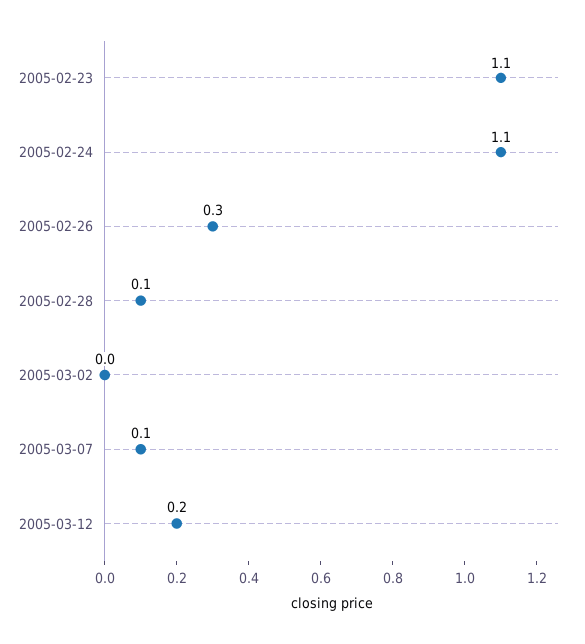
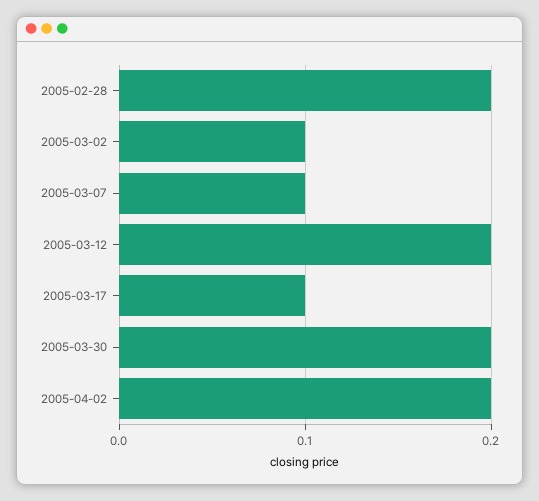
2005-02-23: 1.1 -> none
2005-02-24: 1.1 -> none
2005-02-26: 0.3 -> none
2005-02-28: 0.1 -> 0.2
2005-03-02: 0 -> 0.1
2005-03-17: none -> 0.1
2005-03-30: none -> 0.2
2005-04-02: none -> 0.2

